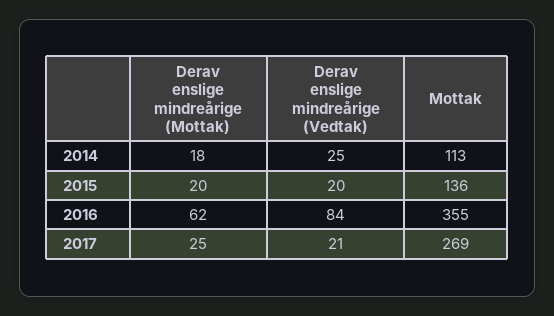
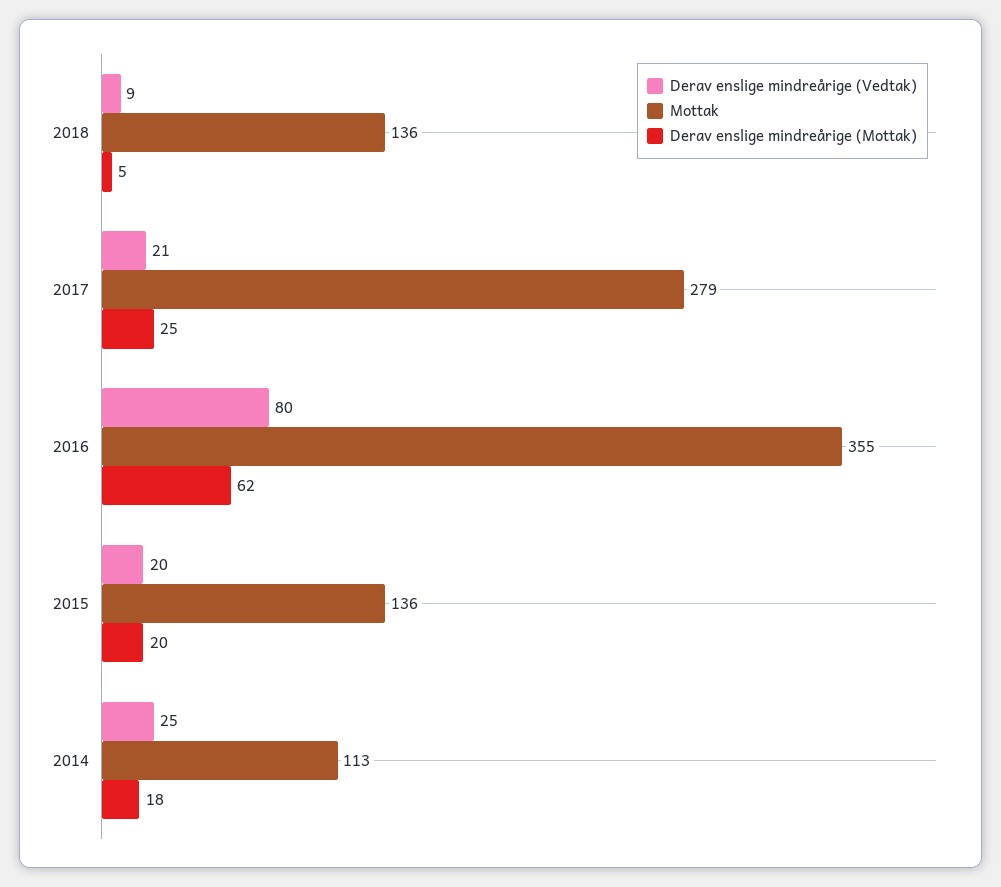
Derav enslige mindreårige (Vedtak), 2016: 84 -> 80
Mottak, 2017: 269 -> 279
Derav enslige mindreårige (Vedtak), 2018: none -> 9
Mottak, 2018: none -> 136
Derav enslige mindreårige (Mottak), 2018: none -> 5

